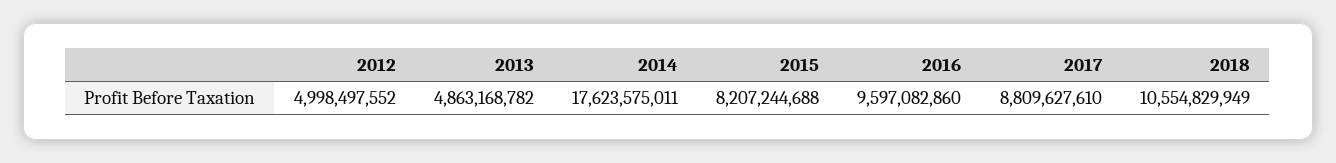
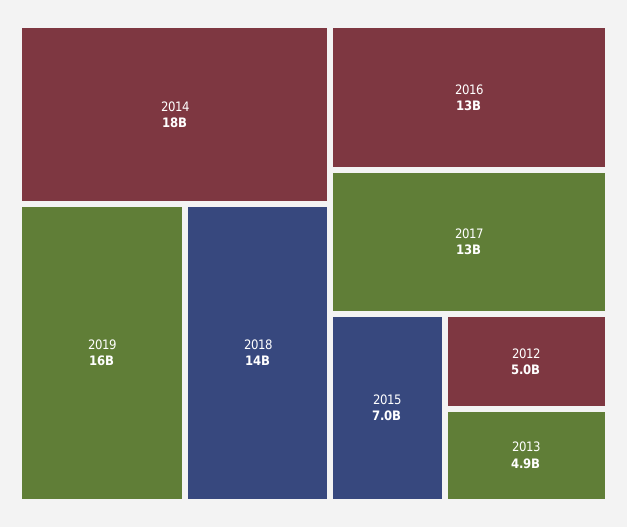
2015: 8207244688 -> 7000000000
2016: 9597082860 -> 13000000000
2017: 8809627610 -> 13000000000
2018: 10554829949 -> 14000000000
2019: none -> 16000000000

